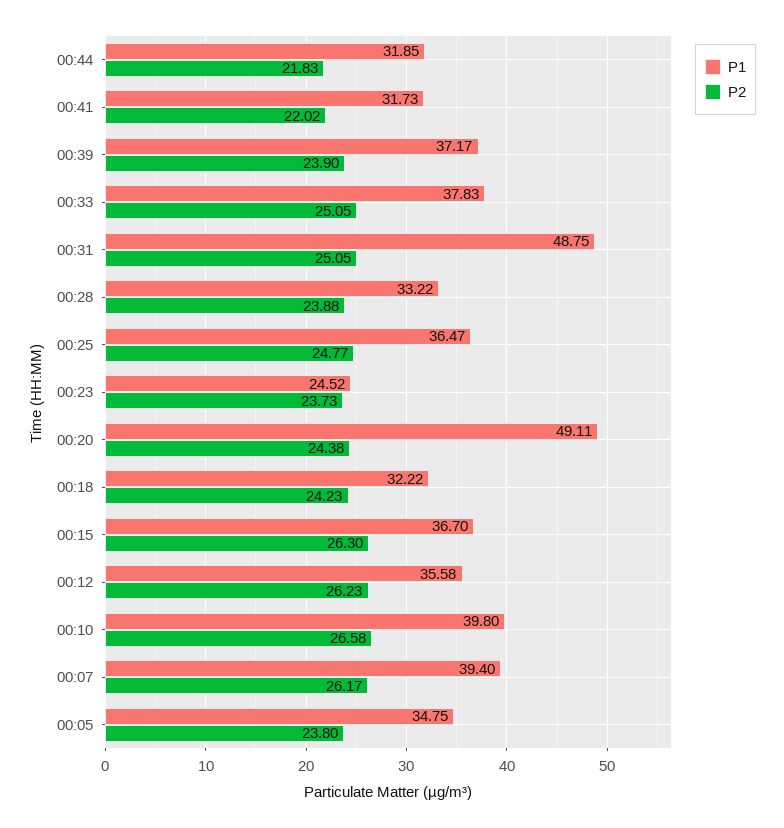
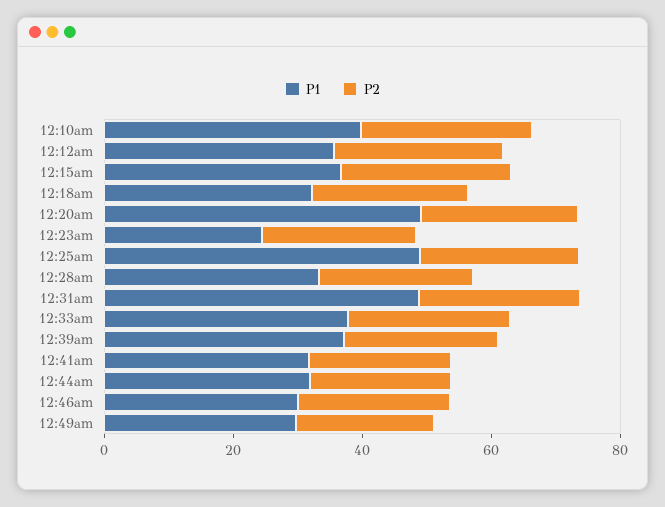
P1, 00:25: 36.47 -> 50
P1, 00:07: 39.4 -> none
P2, 00:07: 26.17 -> none
P1, 00:05: 34.75 -> none
P2, 00:05: 23.8 -> none
P1, 12:46am: none -> 30
P2, 12:46am: none -> 25
P1, 12:49am: none -> 30
P2, 12:49am: none -> 20

